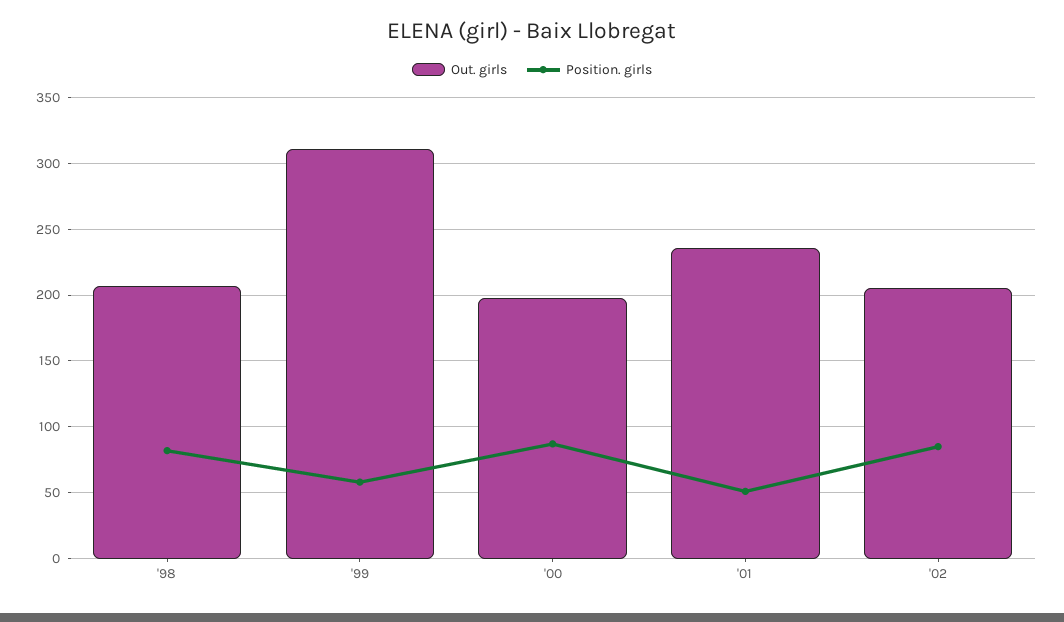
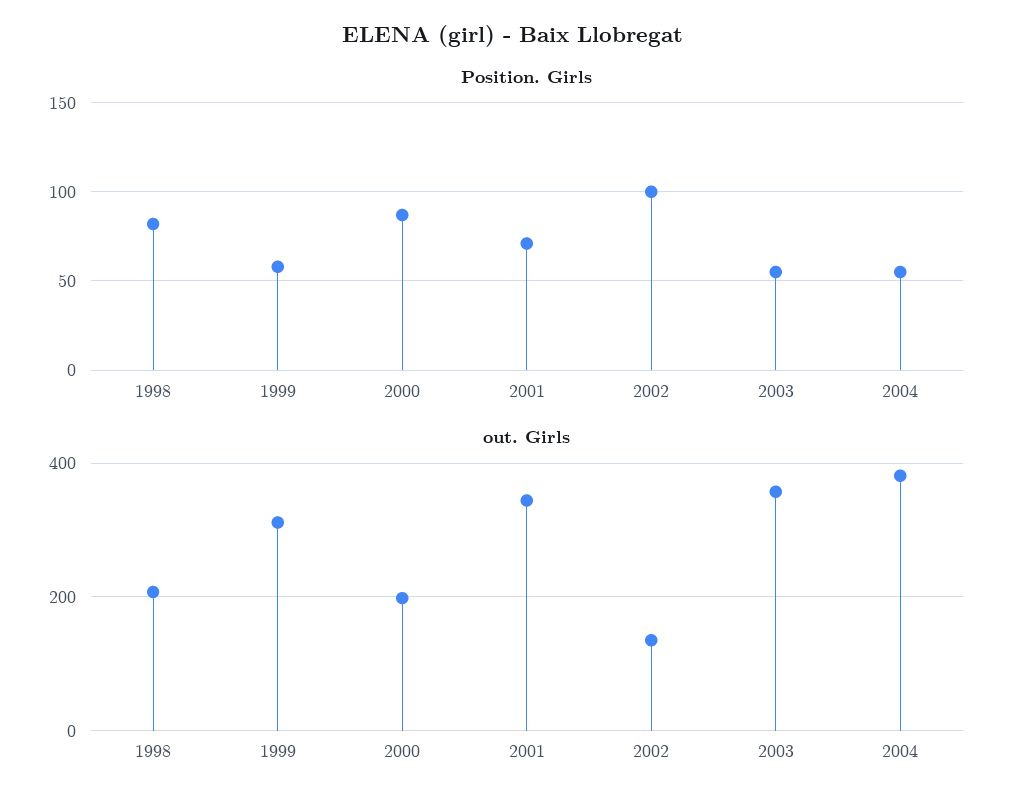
Out. girls, '01: 235 -> 340
Position. girls, '01: 50 -> 70
Out. girls, '02: 205 -> 140
Position. girls, '02: 85 -> 100
Position. girls, 2003: none -> 55
Position. girls, 2004: none -> 55
Out. girls, 2003: none -> 360
Out. girls, 2004: none -> 380

